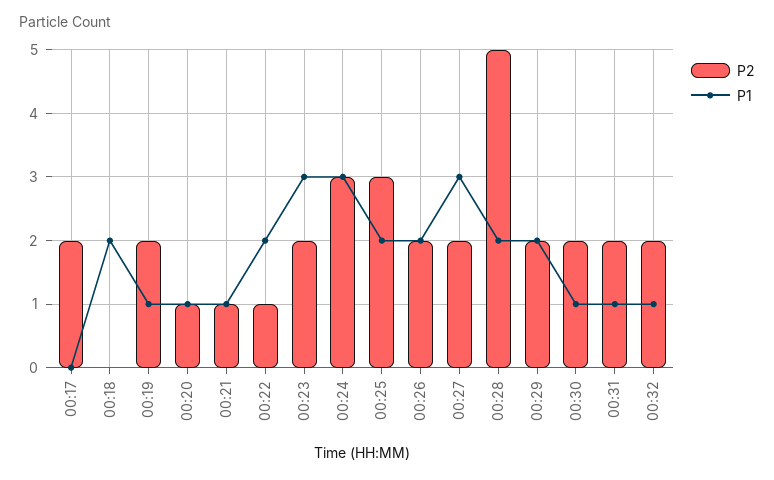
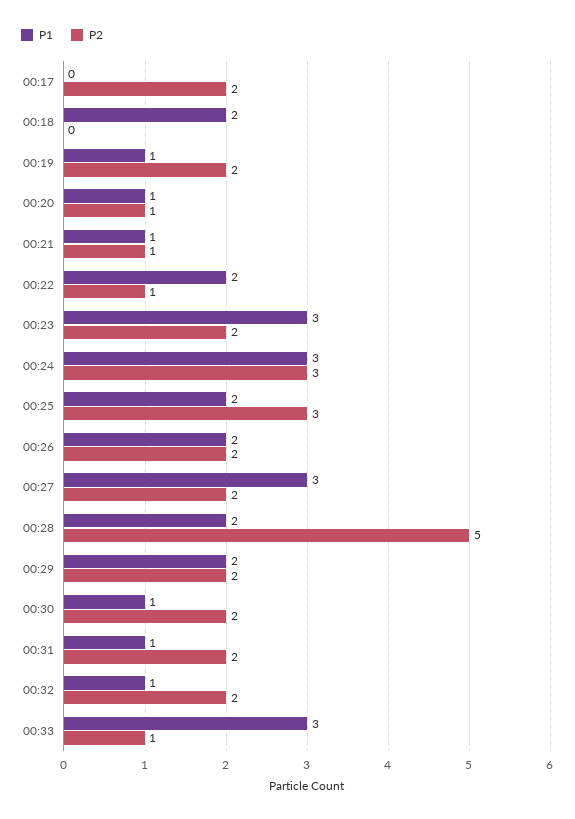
P1, 00:33: none -> 3
P2, 00:33: none -> 1

